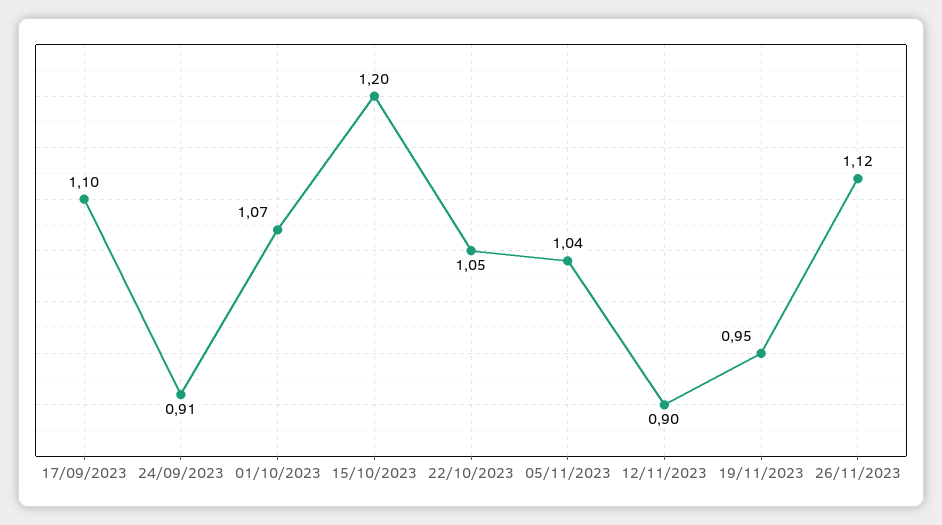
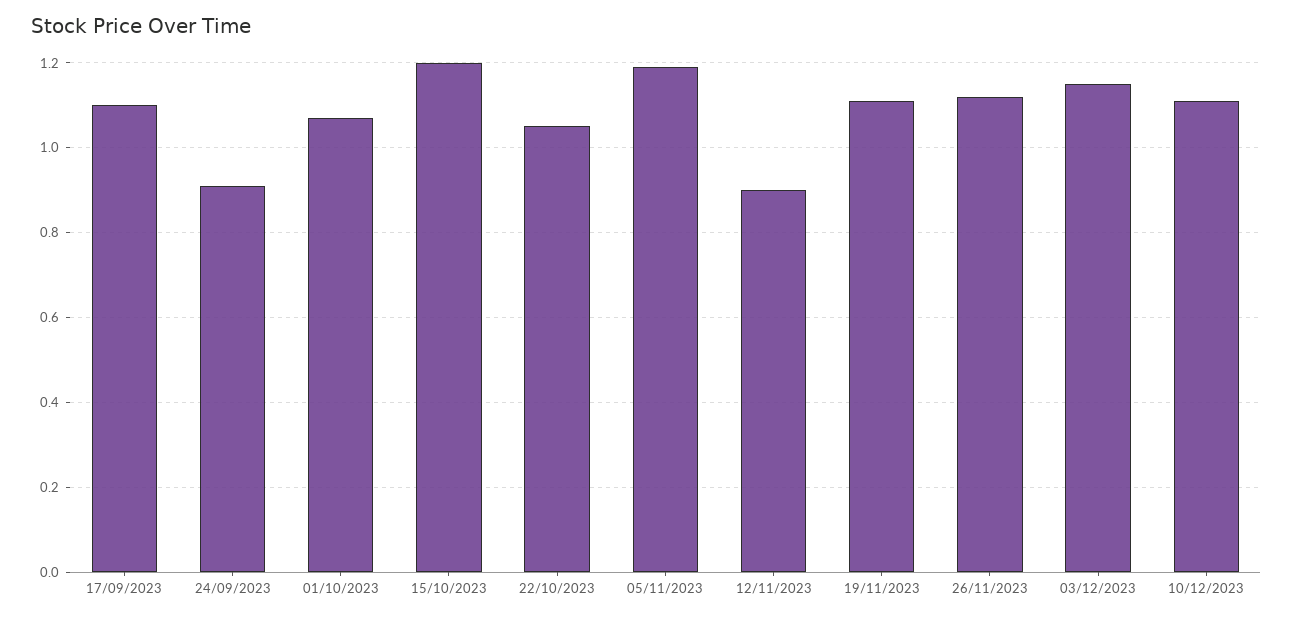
05/11/2023: 1.04 -> 1.2
19/11/2023: 0.95 -> 1.1
03/12/2023: none -> 1.15
10/12/2023: none -> 1.1

